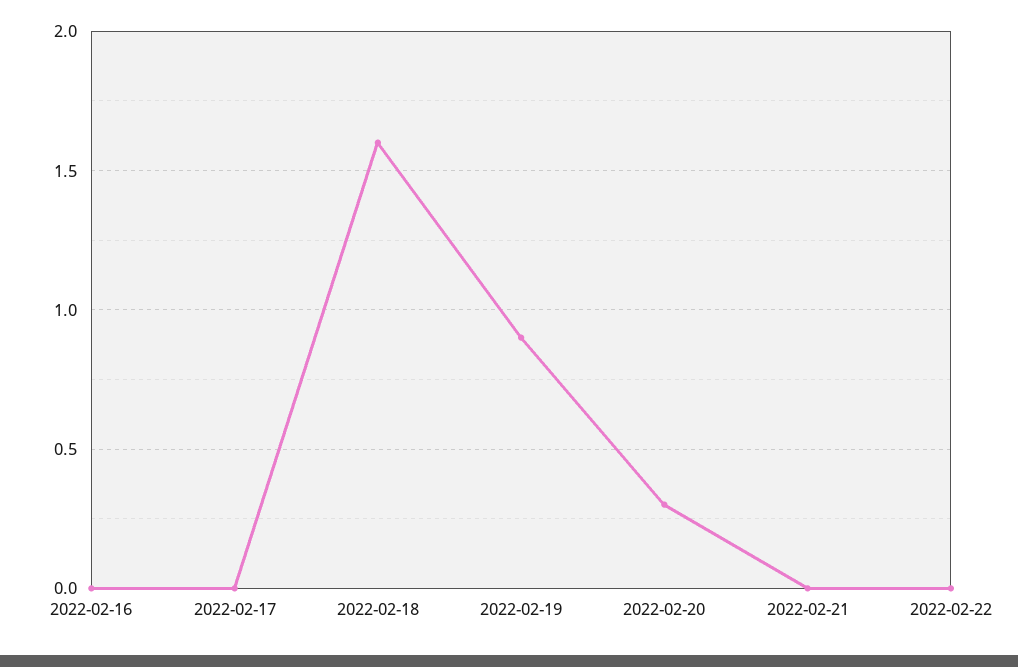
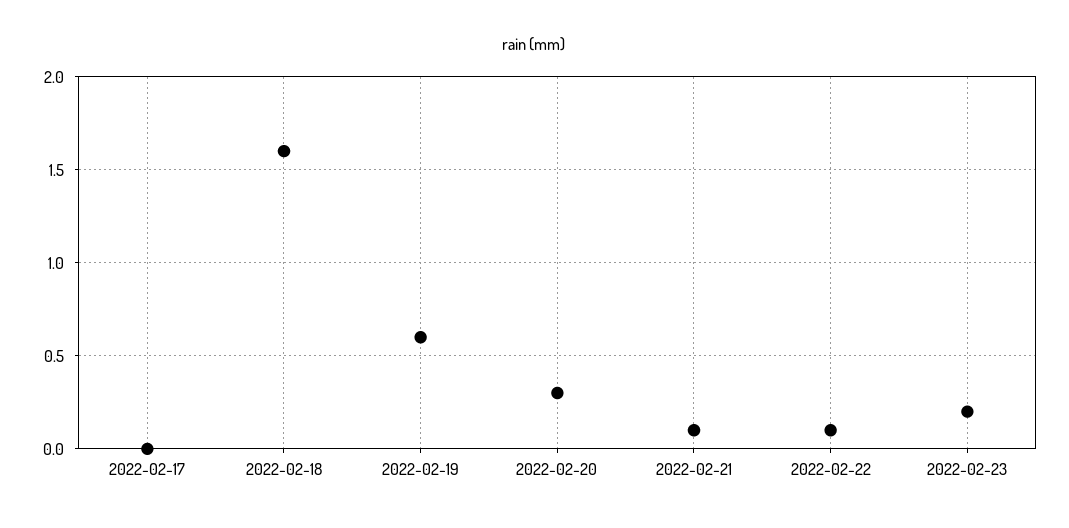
2022-02-16: 0 -> none
2022-02-19: 0.9 -> 0.6
2022-02-21: 0 -> 0.1
2022-02-22: 0 -> 0.1
2022-02-23: none -> 0.2

